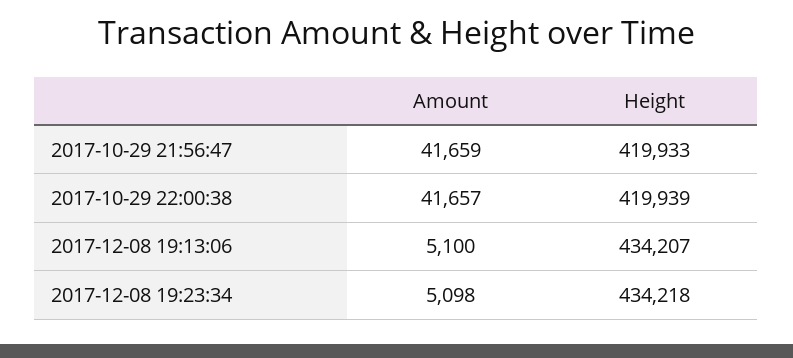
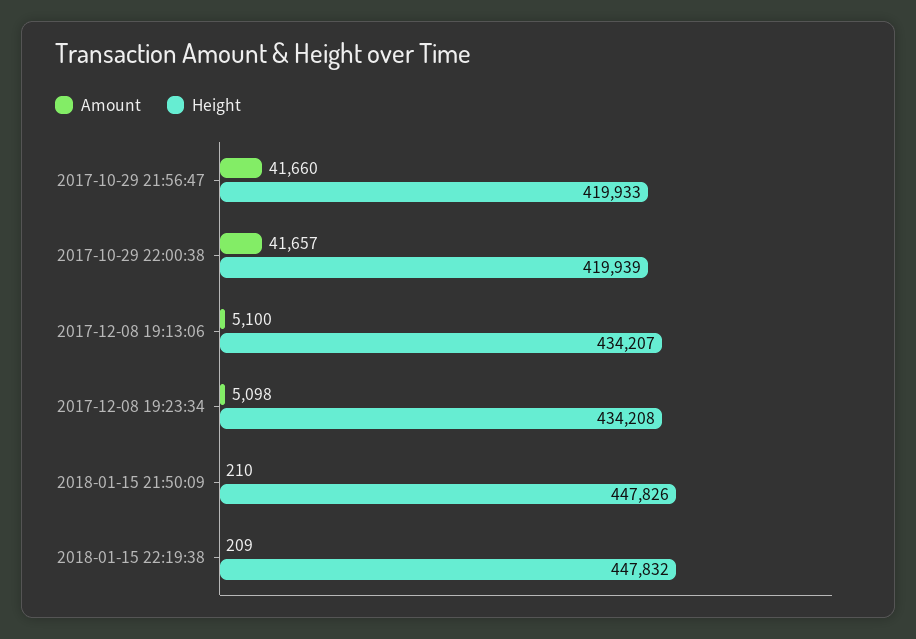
Amount, 2017-10-29 21:56:47: 41659 -> 41660
Height, 2017-12-08 19:23:34: 434218 -> 434208
Amount, 2018-01-15 21:50:09: none -> 210
Height, 2018-01-15 21:50:09: none -> 447826
Amount, 2018-01-15 22:19:38: none -> 209
Height, 2018-01-15 22:19:38: none -> 447832

